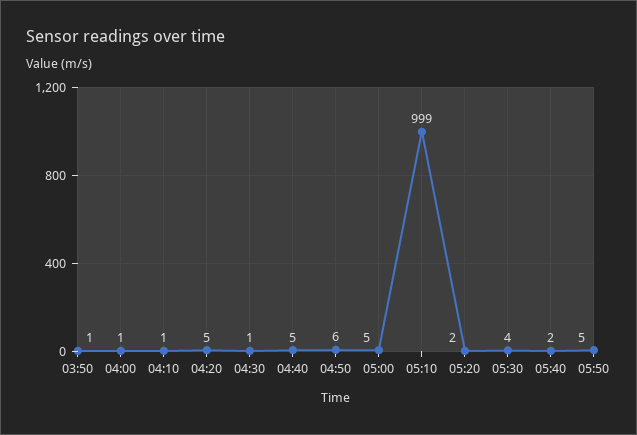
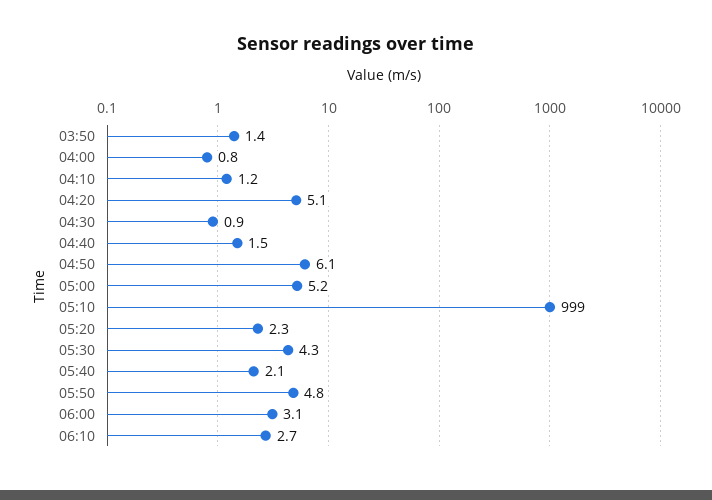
04:40: 5 -> 1.5
06:00: none -> 3.1
06:10: none -> 2.7

